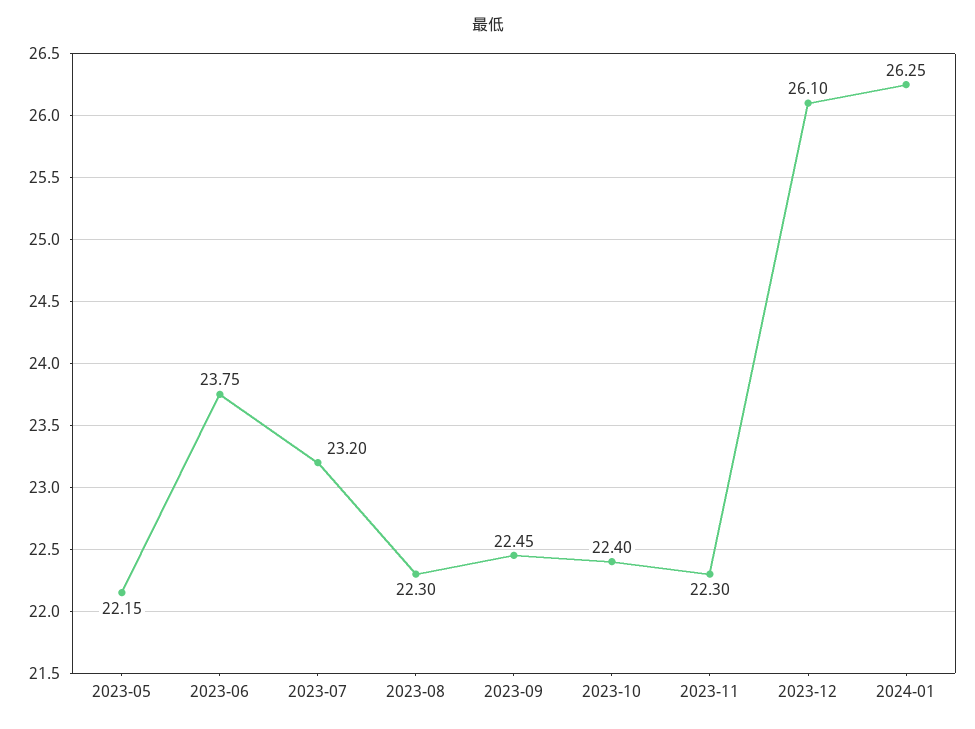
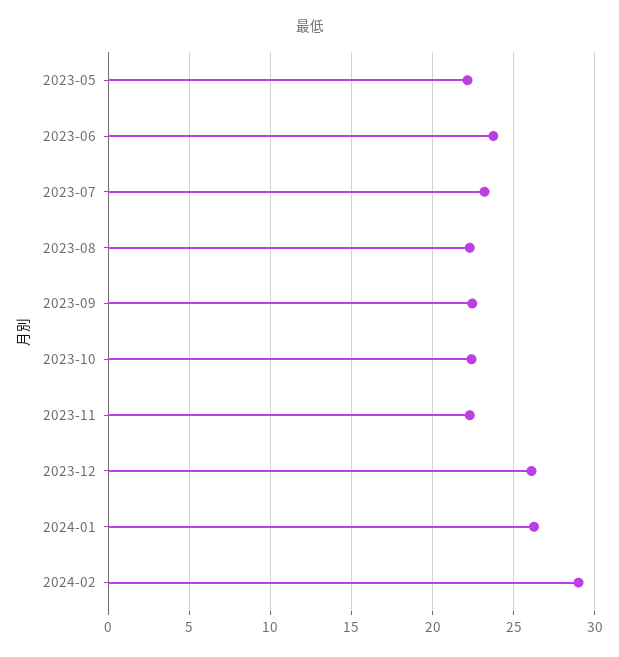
2024-02: none -> 29

